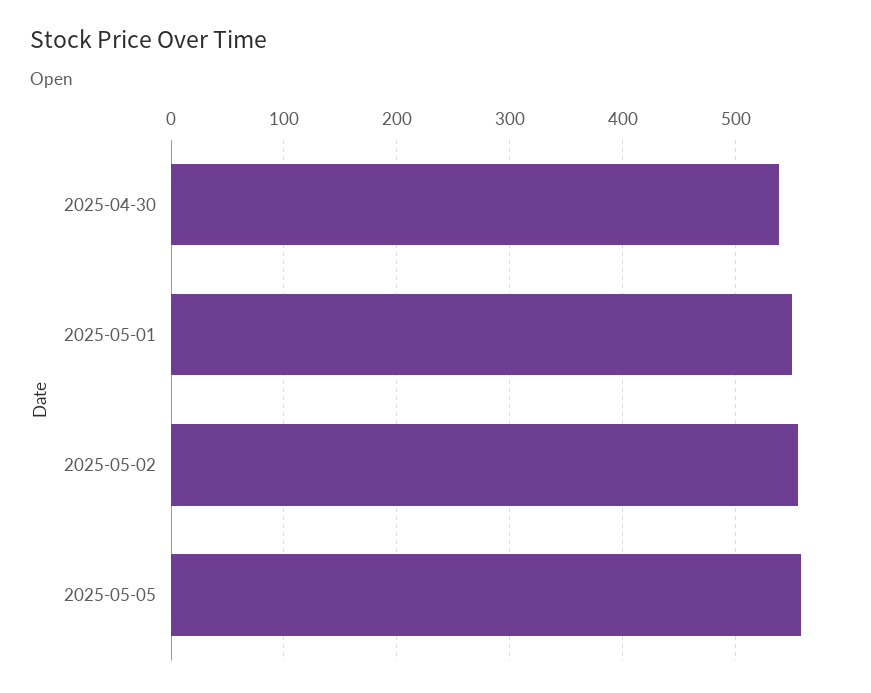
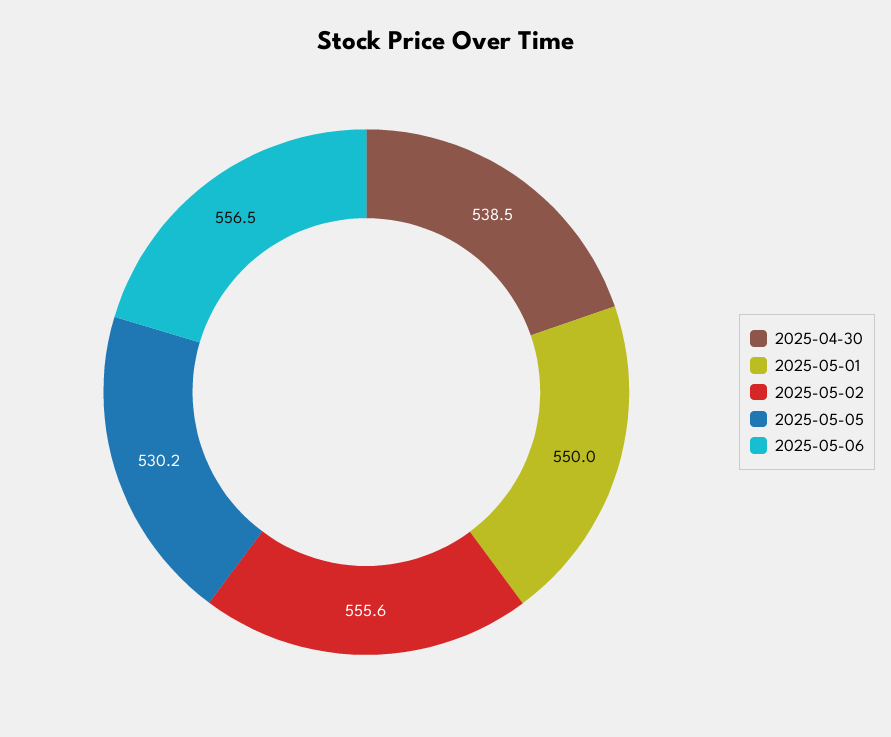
2025-05-05: 560 -> 530.2
2025-05-06: none -> 556.5

